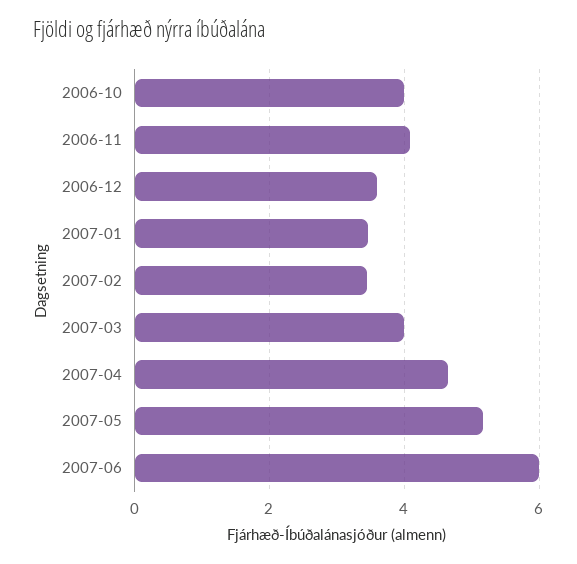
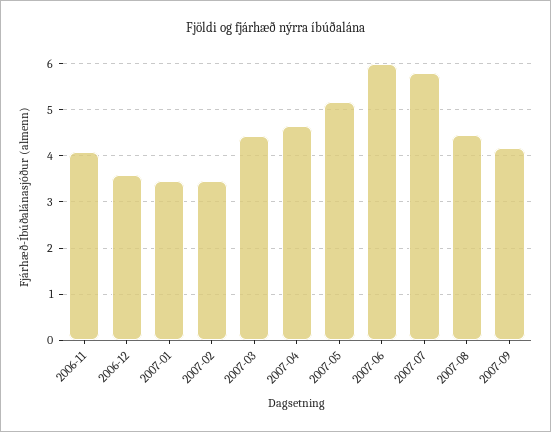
2006-10: 4 -> none
2007-03: 4 -> 4.4
2007-07: none -> 5.8
2007-08: none -> 4.4
2007-09: none -> 4.2

